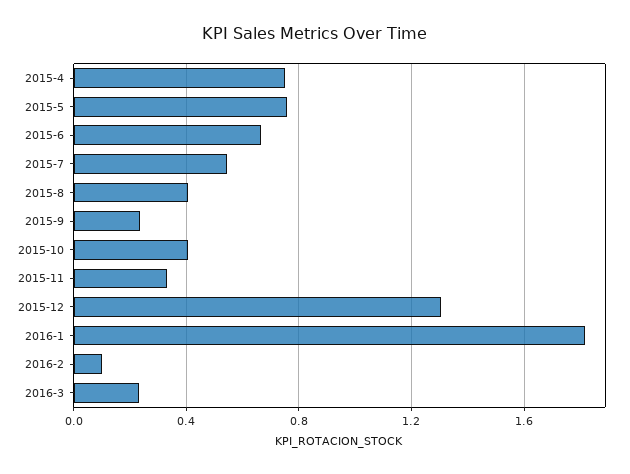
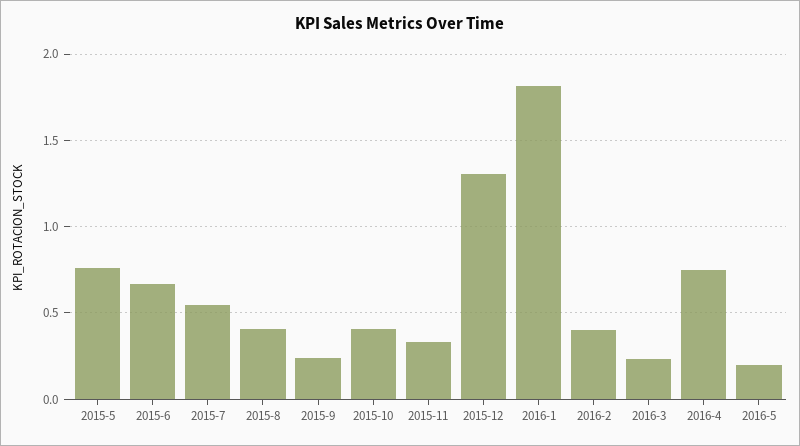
2015-4: 0.75 -> none
2016-2: 0.1 -> 0.4
2016-4: none -> 0.75
2016-5: none -> 0.2

